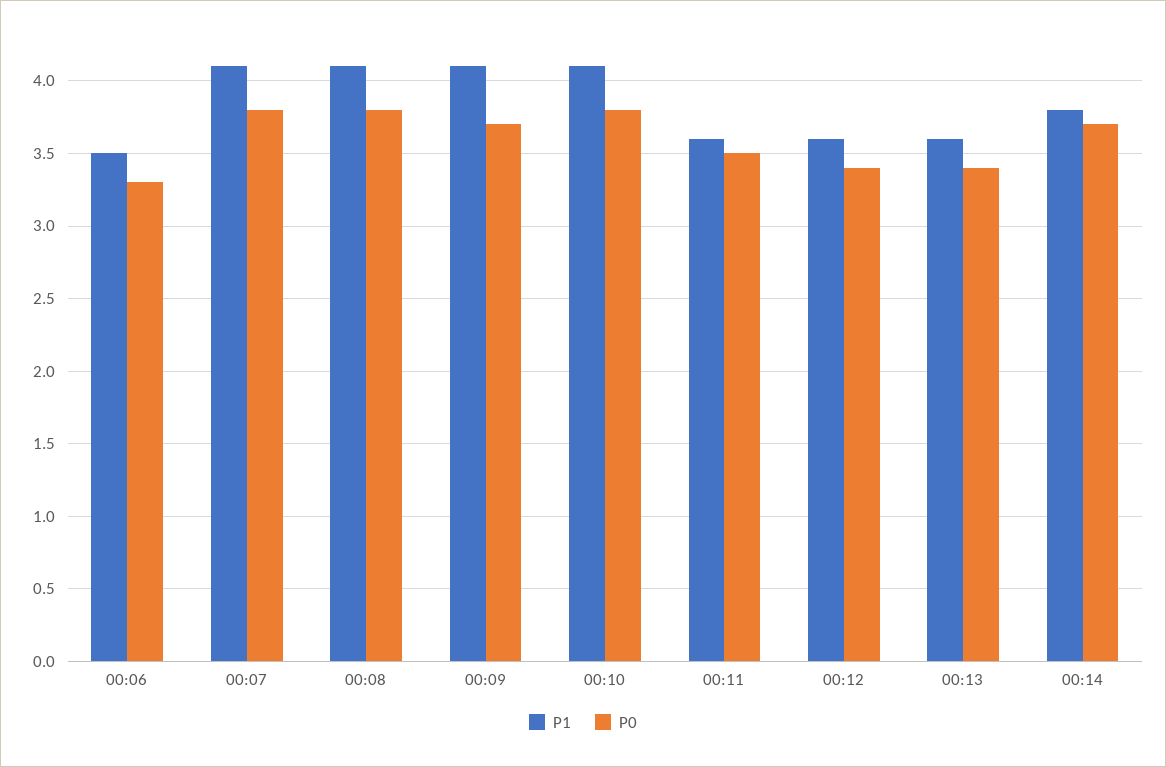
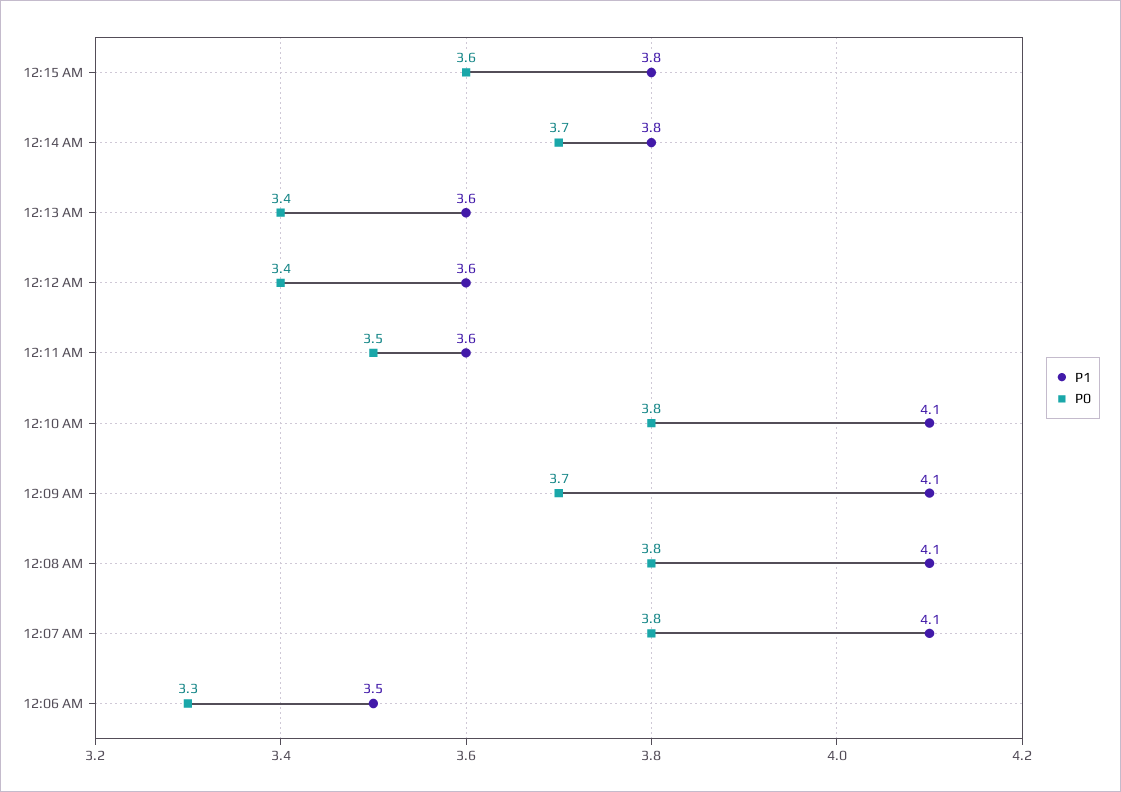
P1, 12:15 AM: none -> 3.8
P0, 12:15 AM: none -> 3.6

